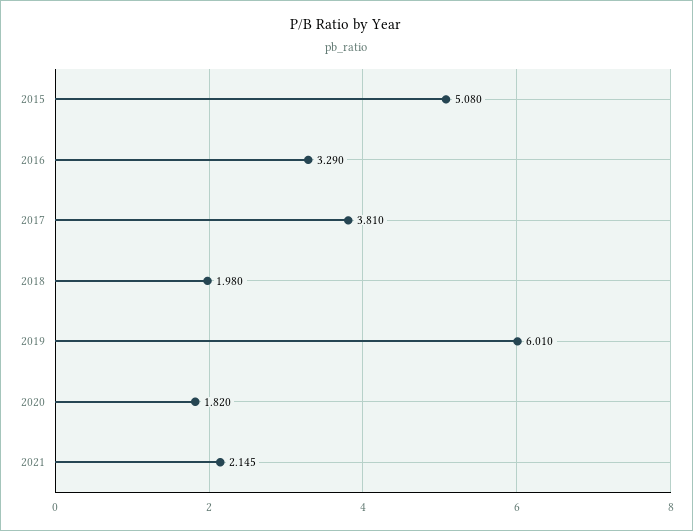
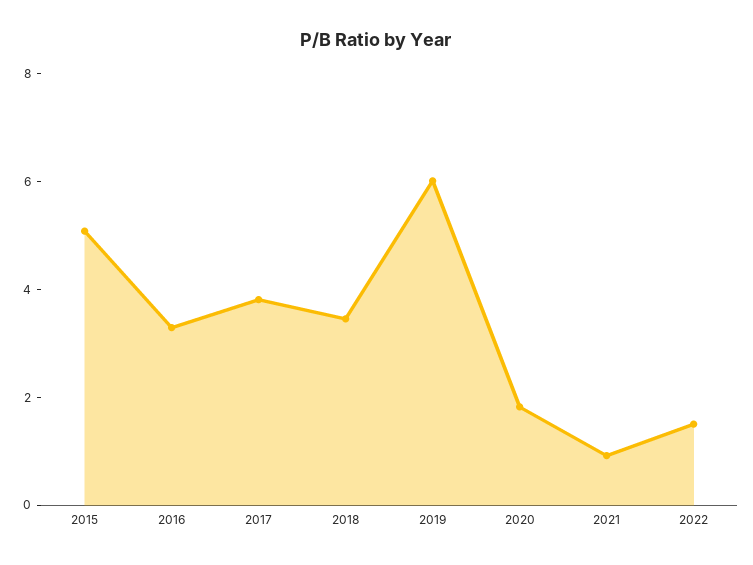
2018: 1.98 -> 3.5
2021: 2.145 -> 1
2022: none -> 1.5

